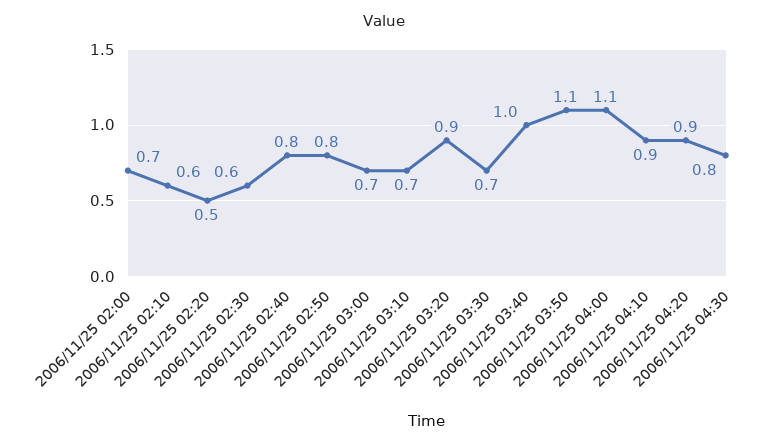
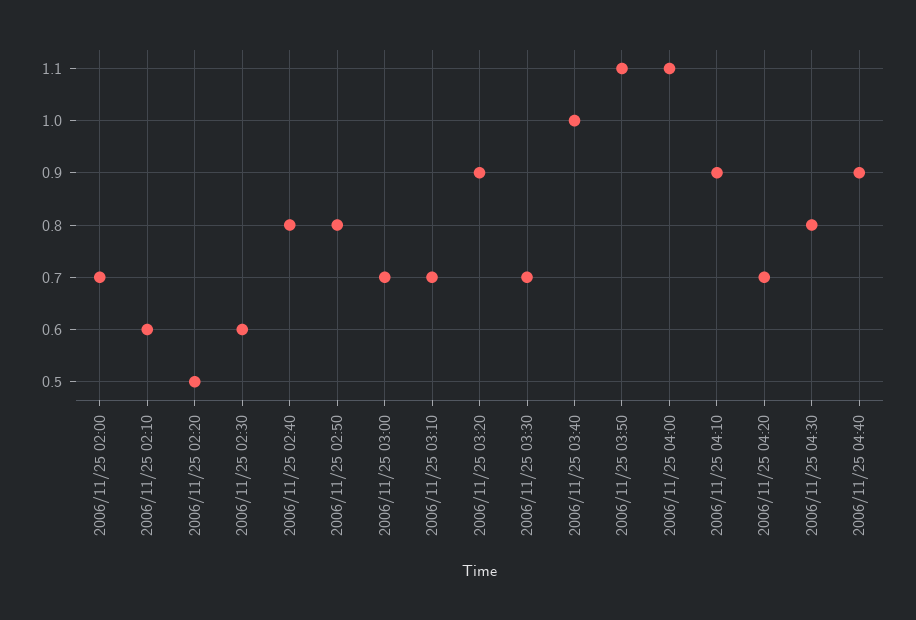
2006/11/25 04:20: 0.9 -> 0.7
2006/11/25 04:40: none -> 0.9

